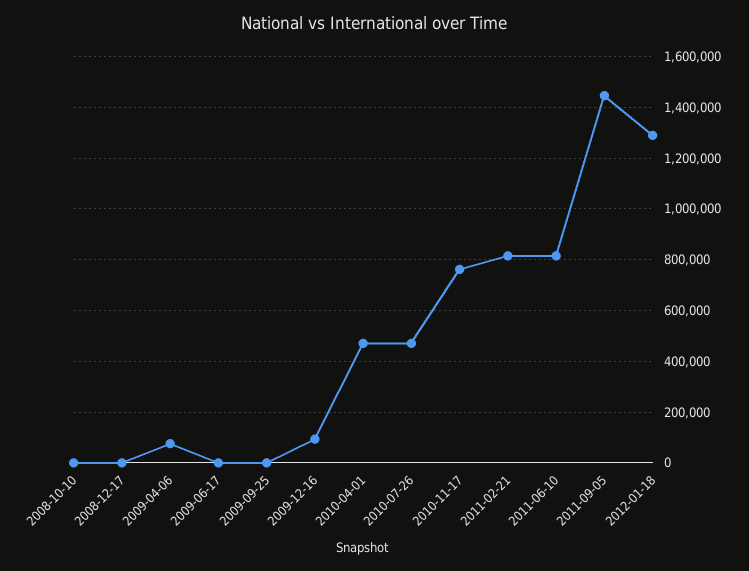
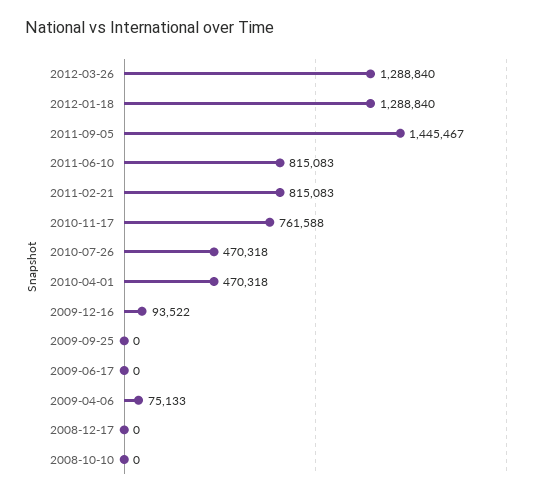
2012-03-26: none -> 1288840

